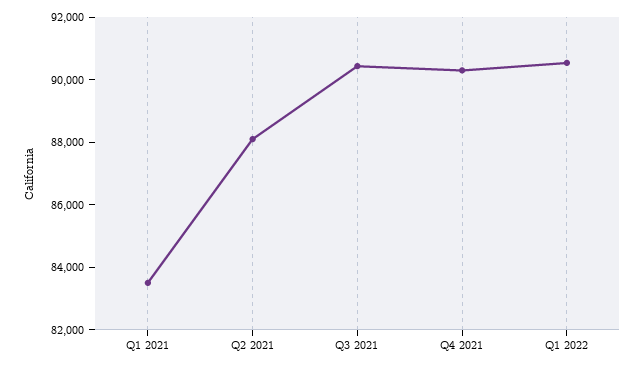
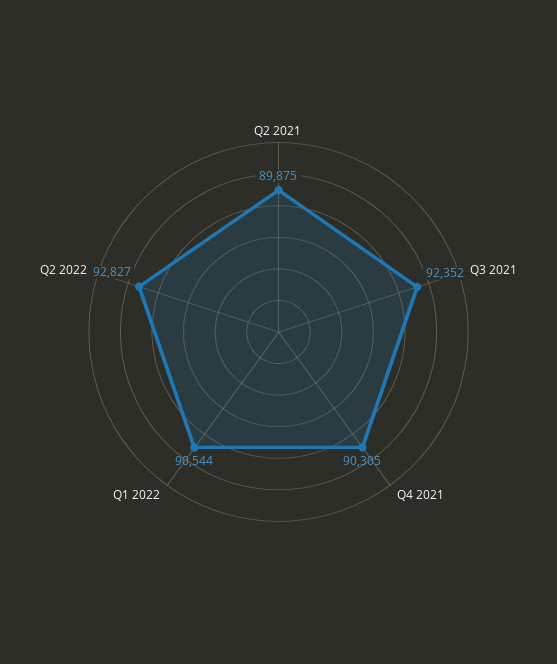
Q1 2021: 83500 -> none
Q2 2021: 88000 -> 89875
Q3 2021: 90500 -> 92352
Q2 2022: none -> 92827

